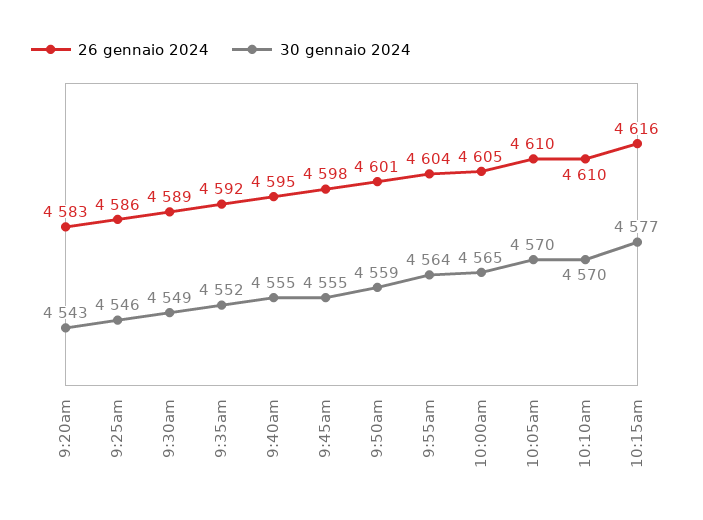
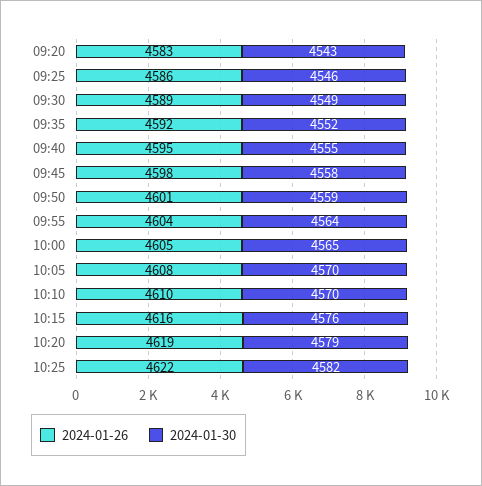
30 gennaio 2024, 9:45am: 4555 -> 4558
26 gennaio 2024, 10:05am: 4610 -> 4608
30 gennaio 2024, 10:15am: 4577 -> 4576
26 gennaio 2024, 10:20: none -> 4619
30 gennaio 2024, 10:20: none -> 4579
26 gennaio 2024, 10:25: none -> 4622
30 gennaio 2024, 10:25: none -> 4582

